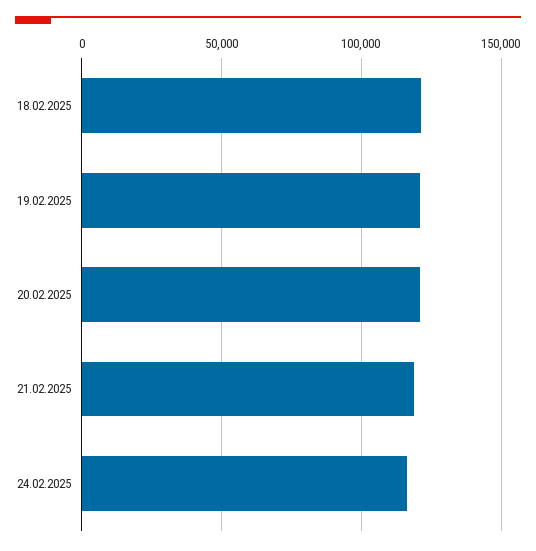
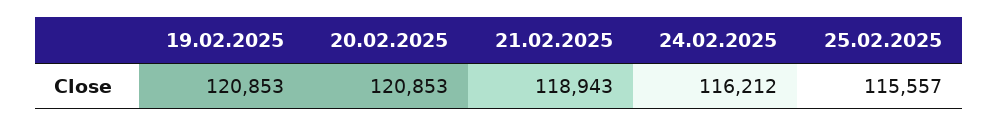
18.02.2025: 120000 -> none
25.02.2025: none -> 115557

